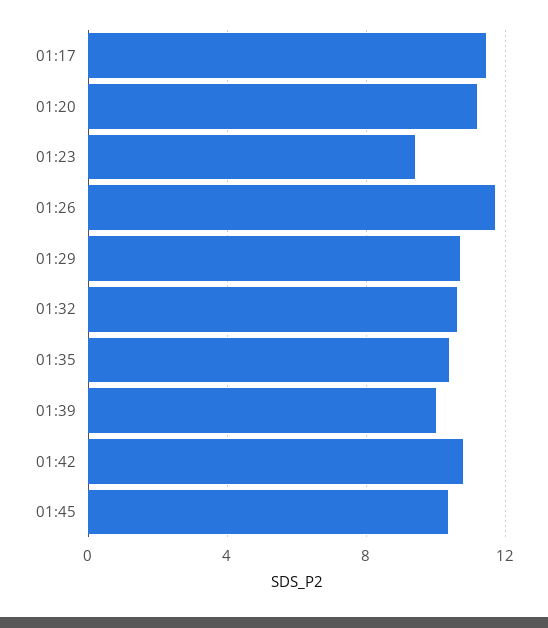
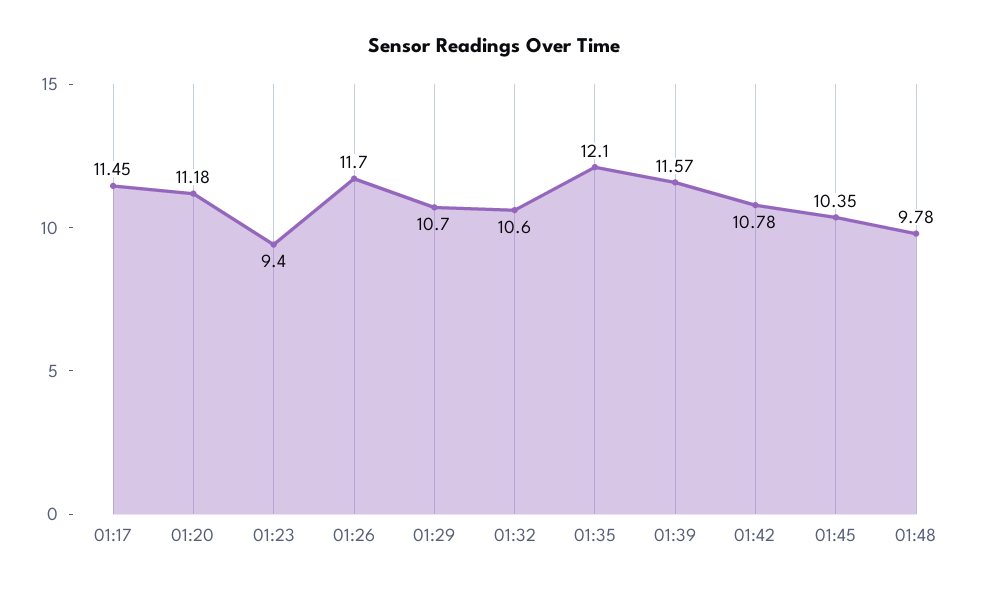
01:35: 10.5 -> 12.1
01:39: 10 -> 11.57
01:48: none -> 9.78

